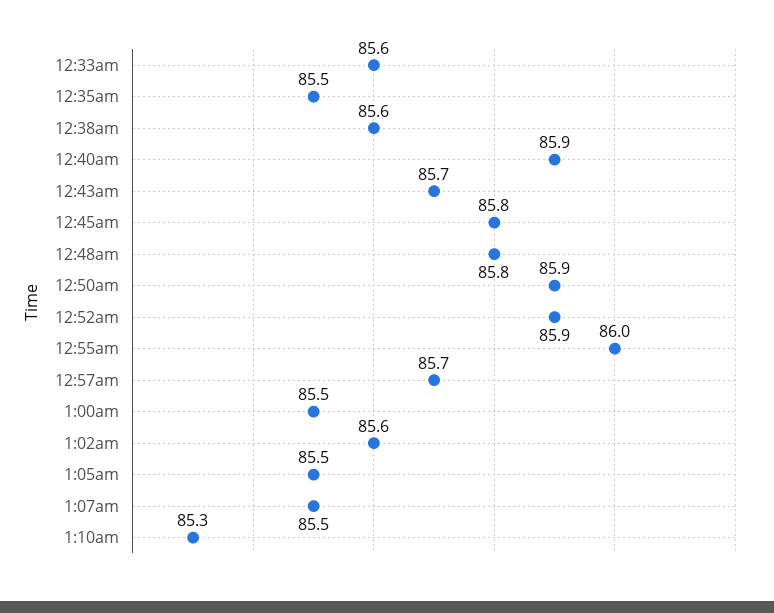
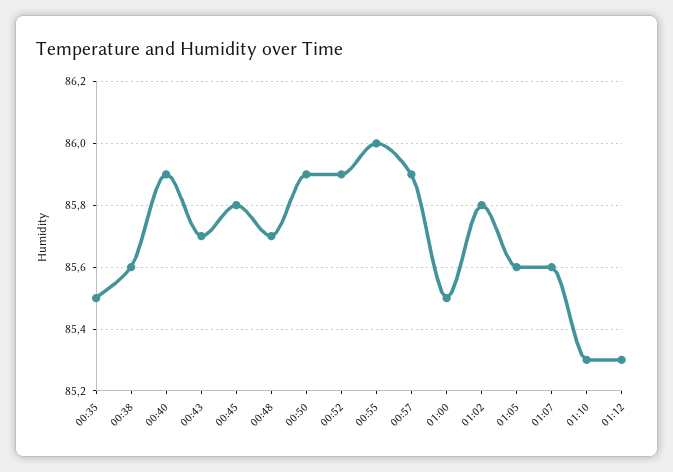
12:33am: 85.6 -> none
12:48am: 85.8 -> 85.7
12:57am: 85.7 -> 85.9
1:02am: 85.6 -> 85.8
1:05am: 85.5 -> 85.6
1:07am: 85.5 -> 85.6
01:12: none -> 85.3

